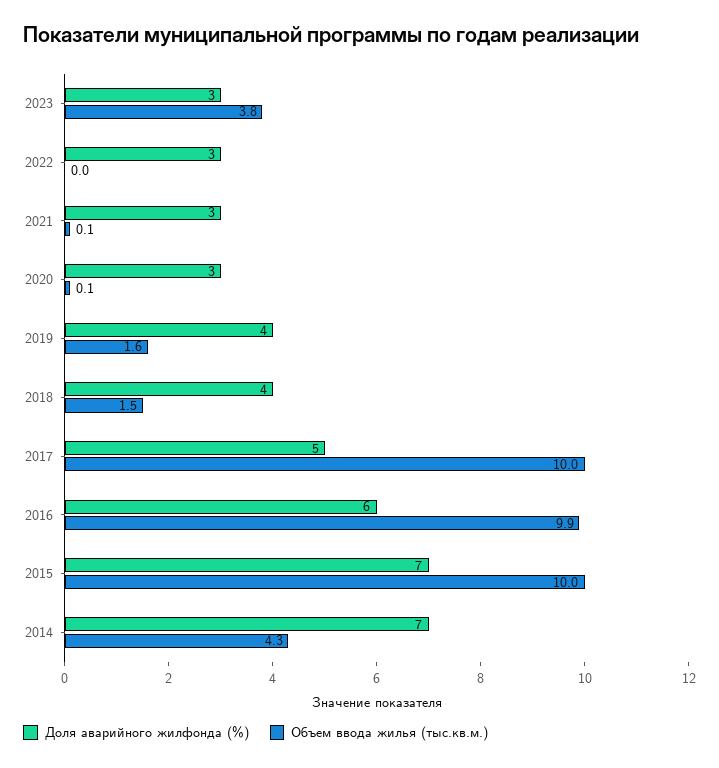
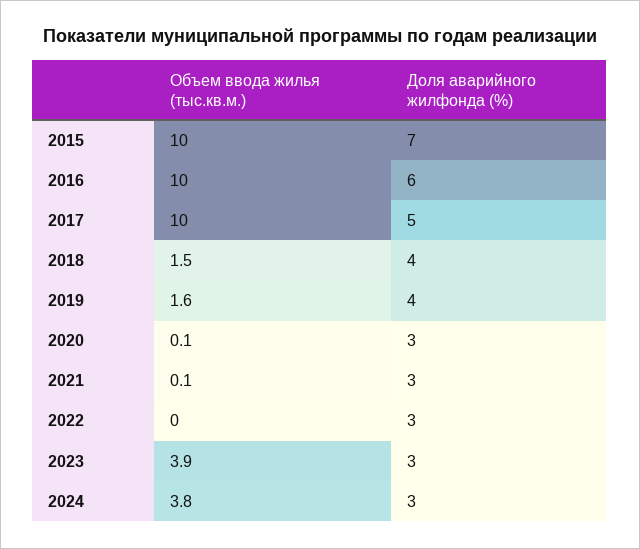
Объем ввода жилья (тыс.кв.м.), 2023: 3.8 -> 3.9
Объем ввода жилья (тыс.кв.м.), 2016: 9.9 -> 10
Доля аварийного жилфонда (%), 2014: 7 -> none
Объем ввода жилья (тыс.кв.м.), 2014: 4.3 -> none
Объем ввода жилья (тыс.кв.м.), 2024: none -> 3.8
Доля аварийного жилфонда (%), 2024: none -> 3

